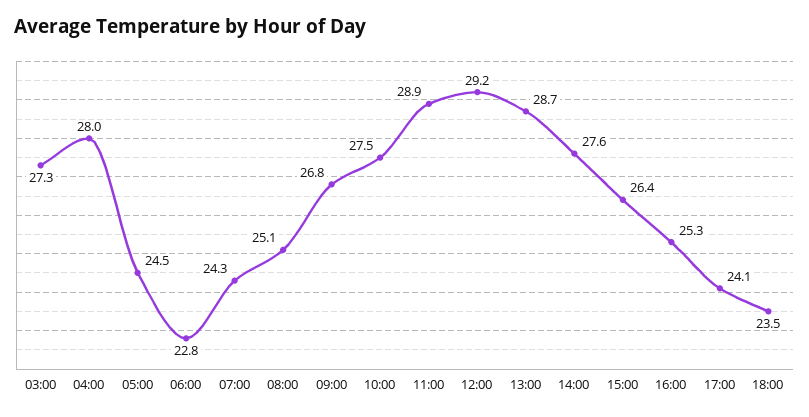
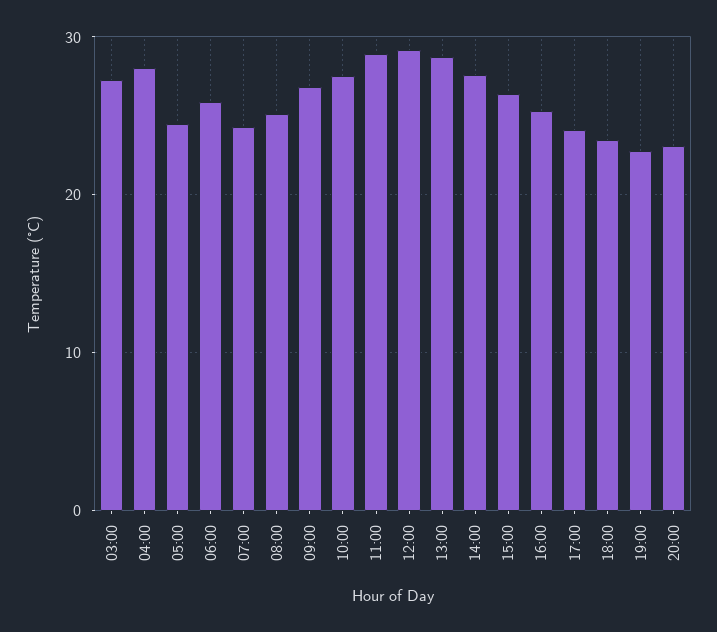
06:00: 22.8 -> 26
19:00: none -> 23
20:00: none -> 23

